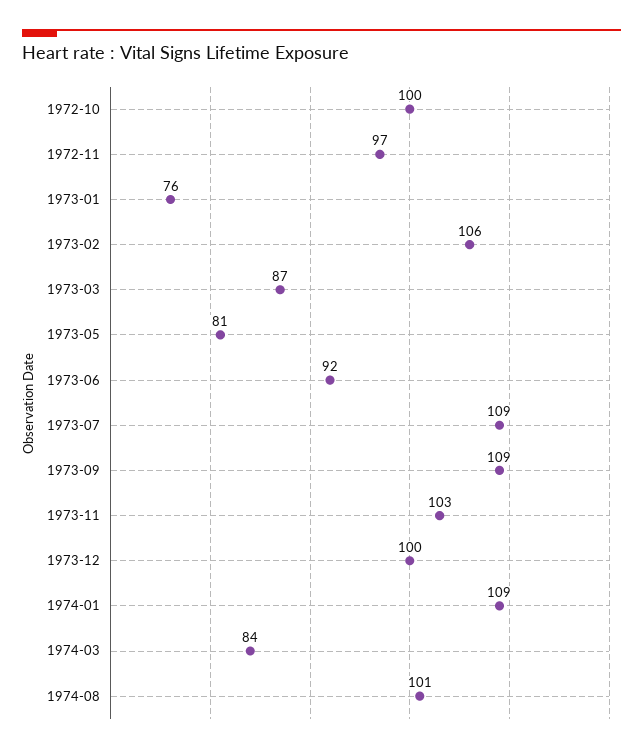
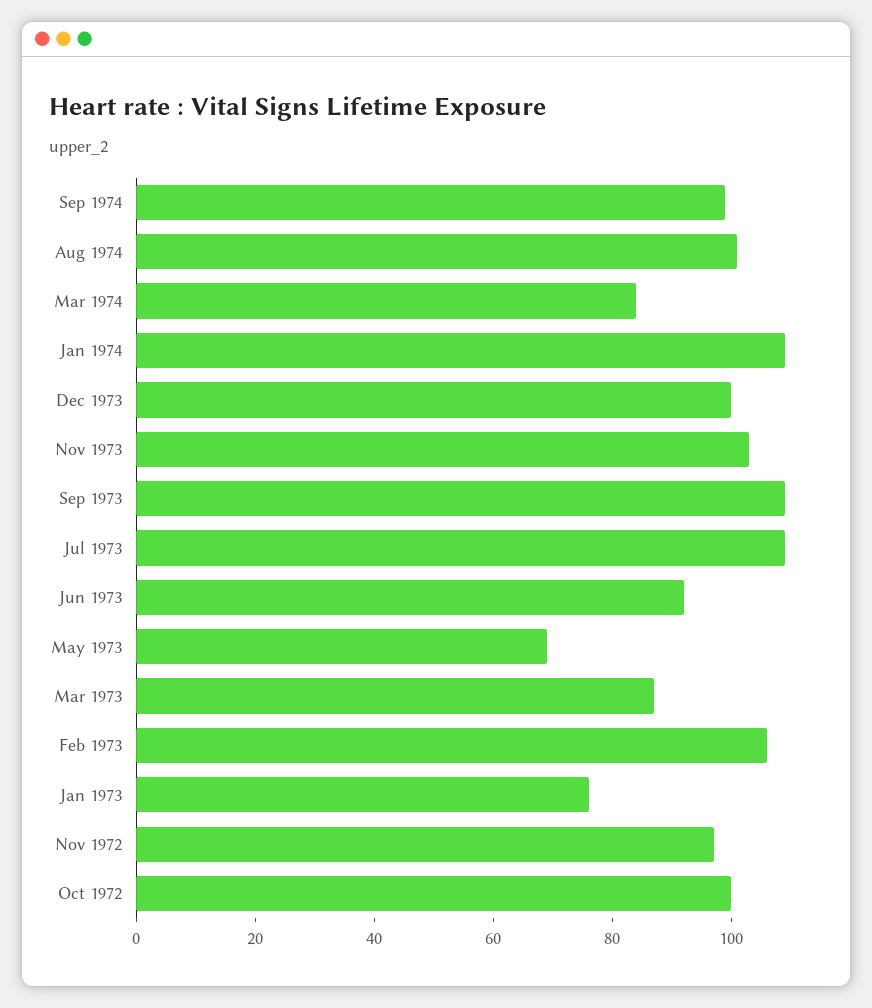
1973-05: 81 -> 70
Sep 1974: none -> 100

